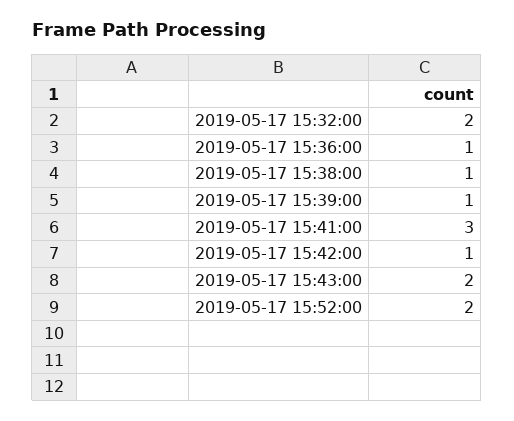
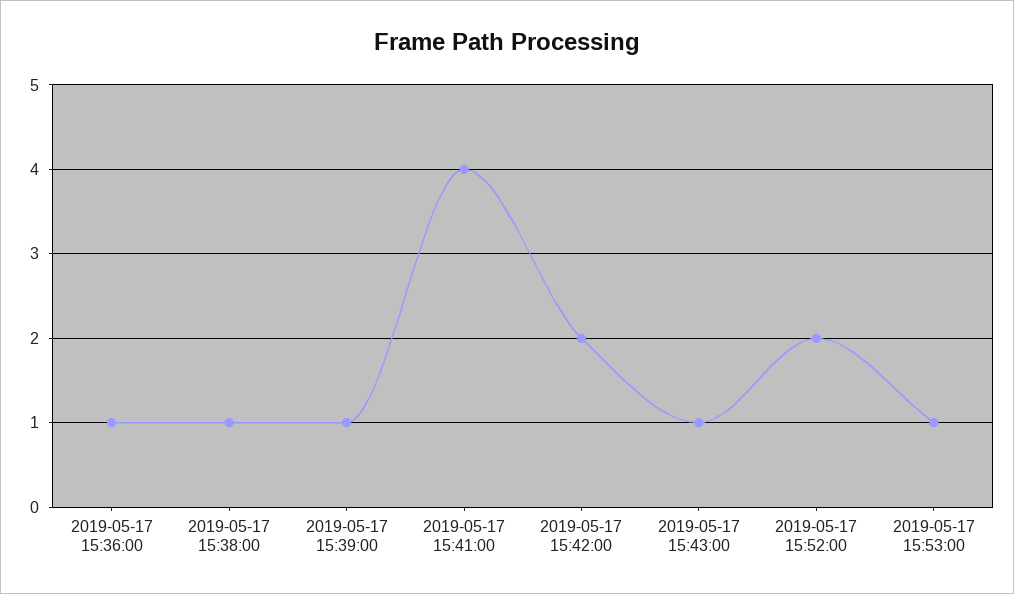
2019-05-17 15:32:00: 2 -> none
2019-05-17 15:41:00: 3 -> 4
2019-05-17 15:42:00: 1 -> 2
2019-05-17 15:43:00: 2 -> 1
2019-05-17 15:53:00: none -> 1

